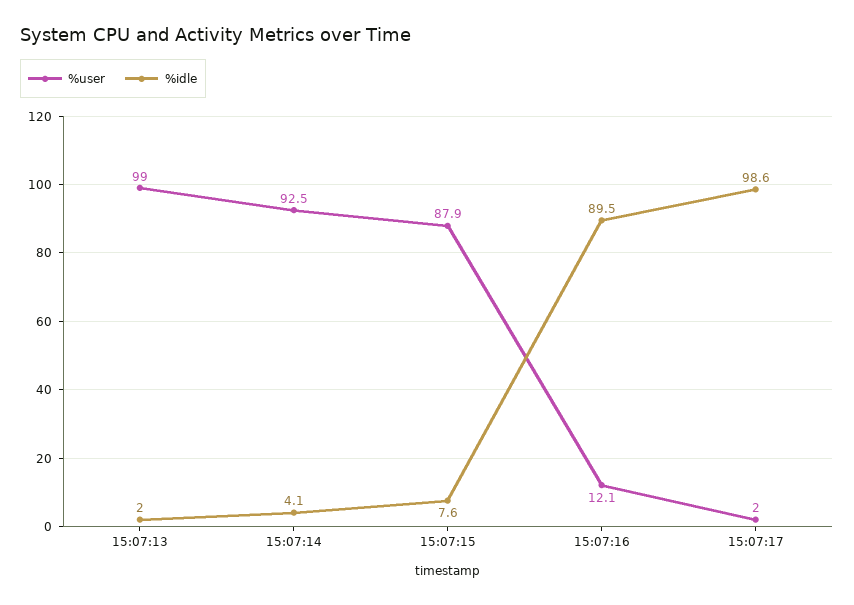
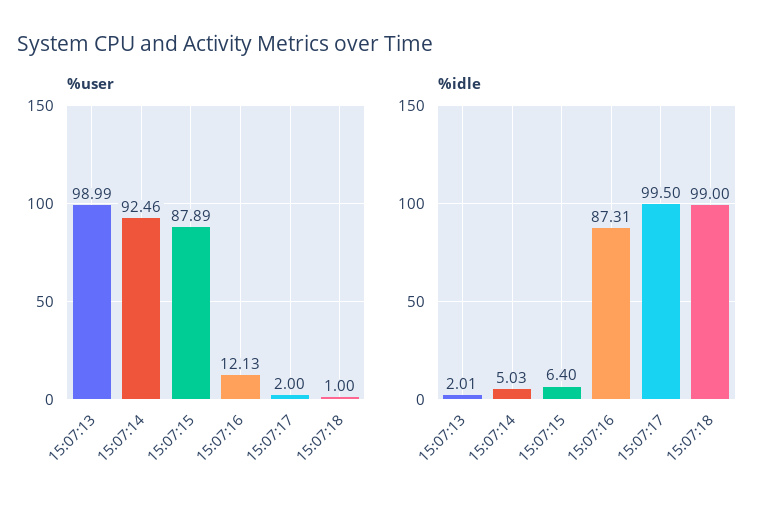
%idle, 15:07:14: 4.1 -> 5.03
%idle, 15:07:15: 7.6 -> 6.4
%idle, 15:07:16: 89.5 -> 87.31
%idle, 15:07:17: 98.6 -> 99.5
%user, 15:07:18: none -> 1
%idle, 15:07:18: none -> 99

